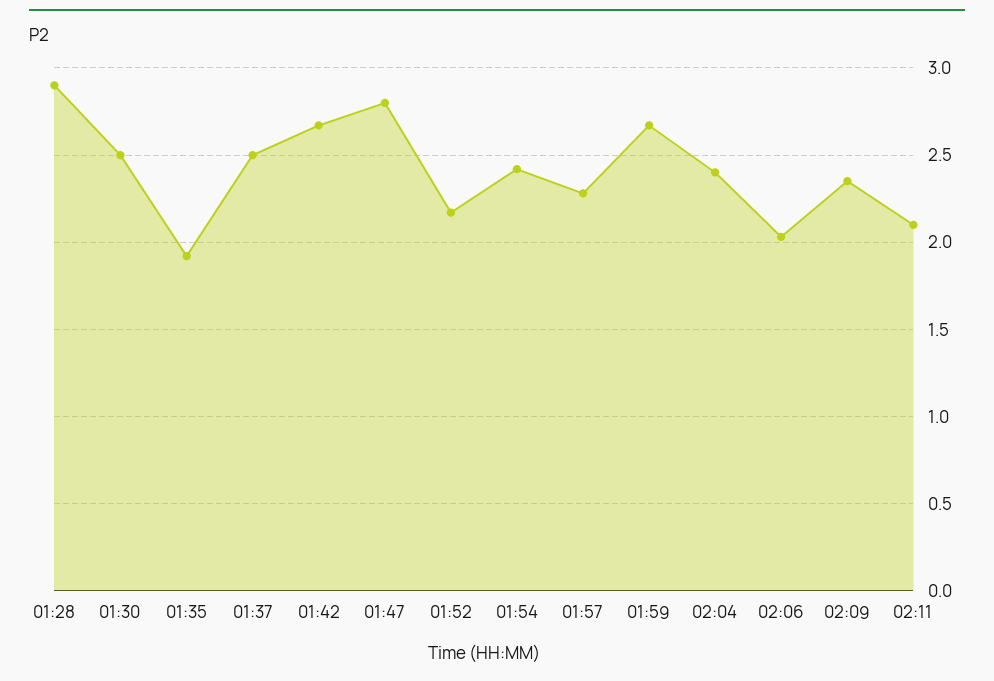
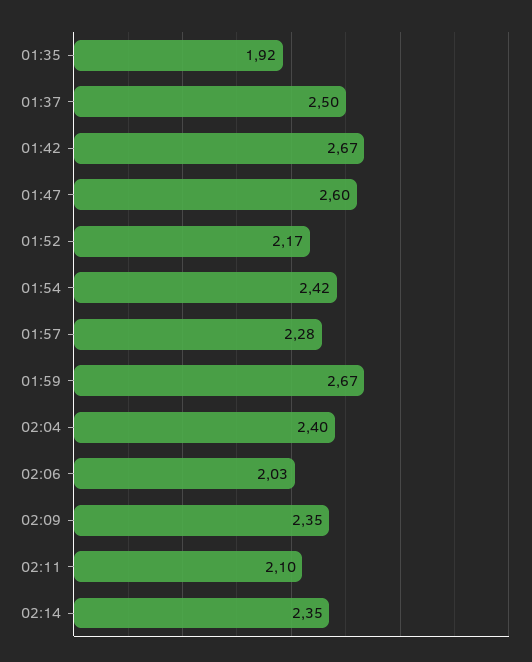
01:28: 2.9 -> none
01:30: 2.5 -> none
01:47: 2.8 -> 2.6
02:14: none -> 2.35

